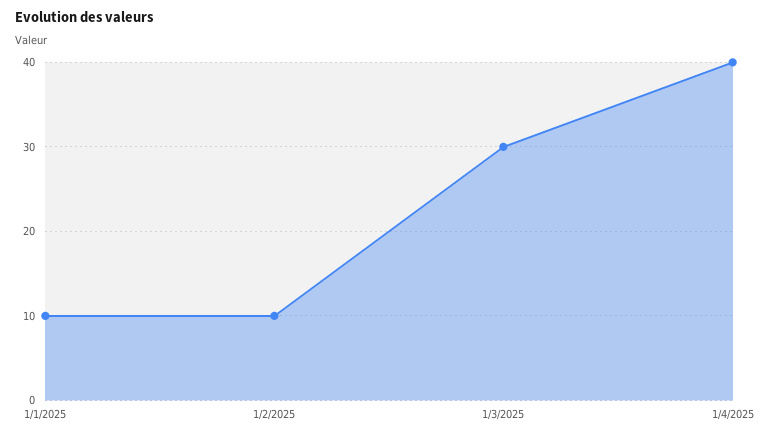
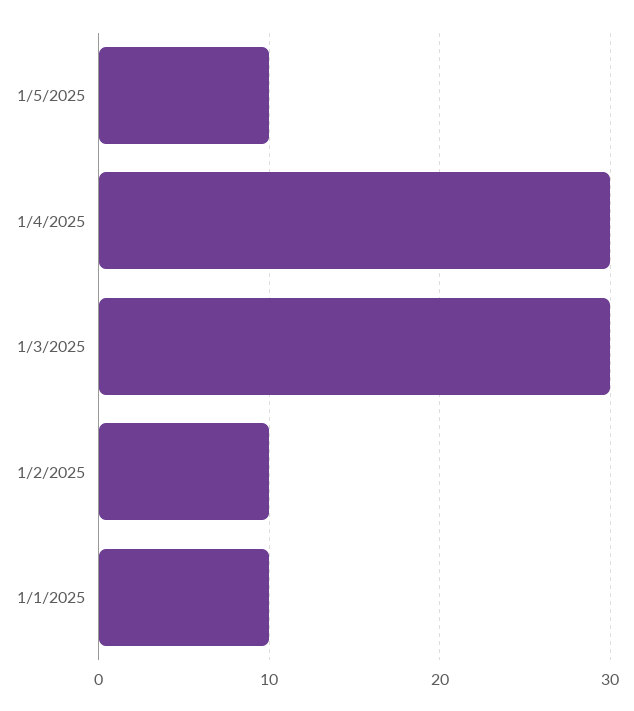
1/4/2025: 40 -> 30
1/5/2025: none -> 10

